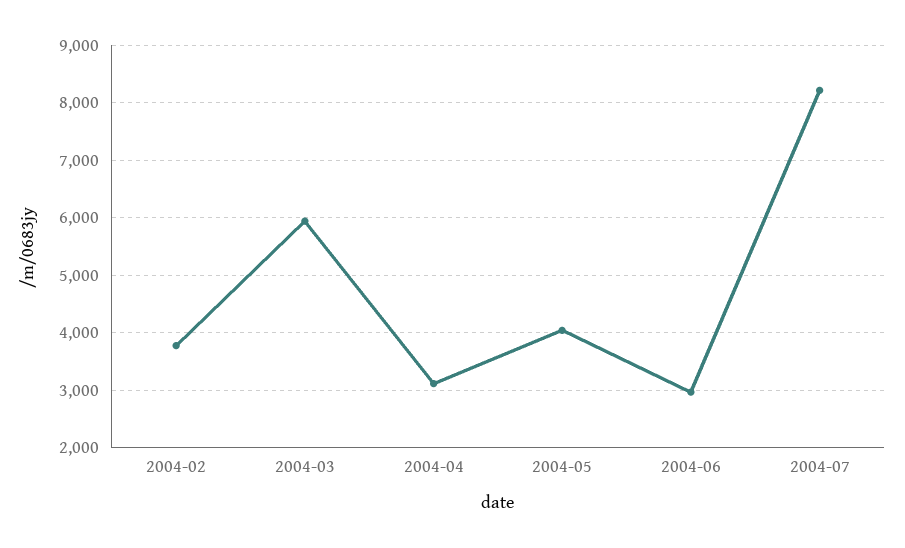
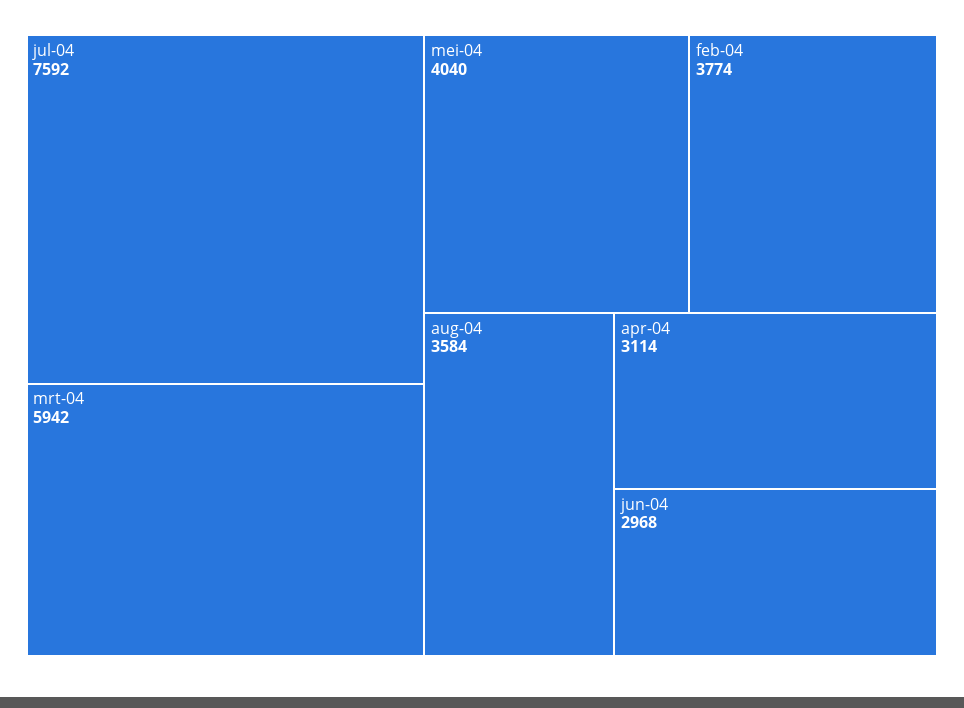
2004-07: 8200 -> 7592
aug-04: none -> 3584

